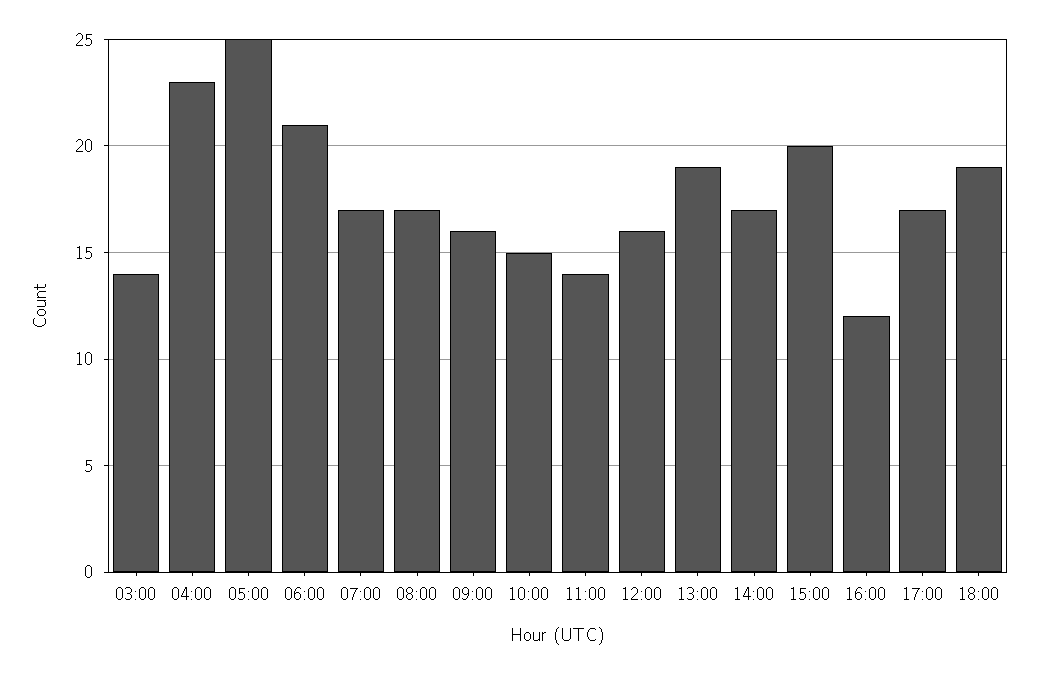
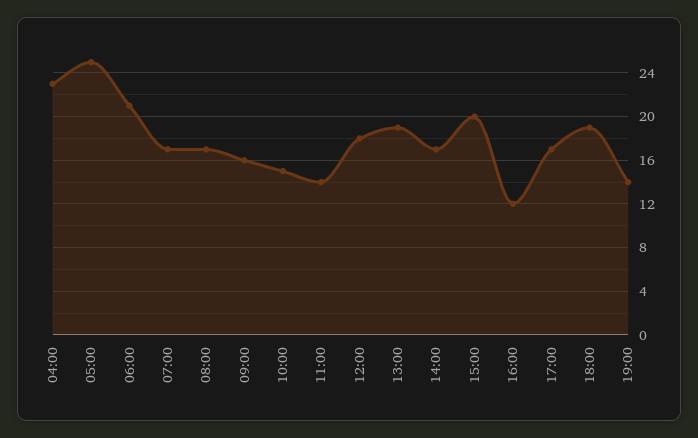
03:00: 14 -> none
12:00: 16 -> 18
19:00: none -> 14

